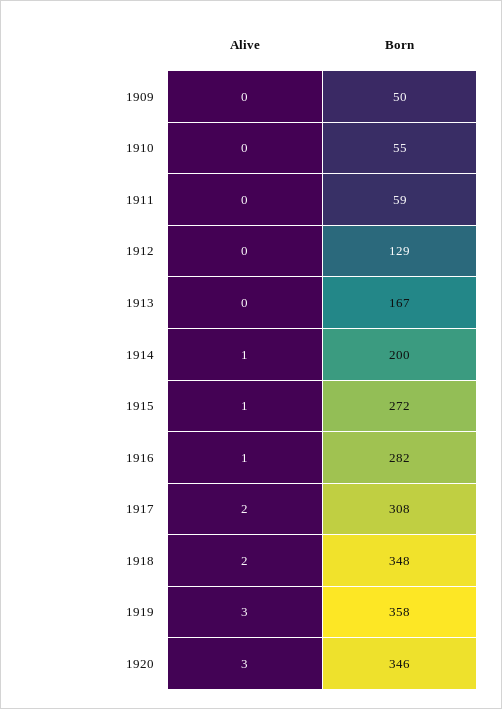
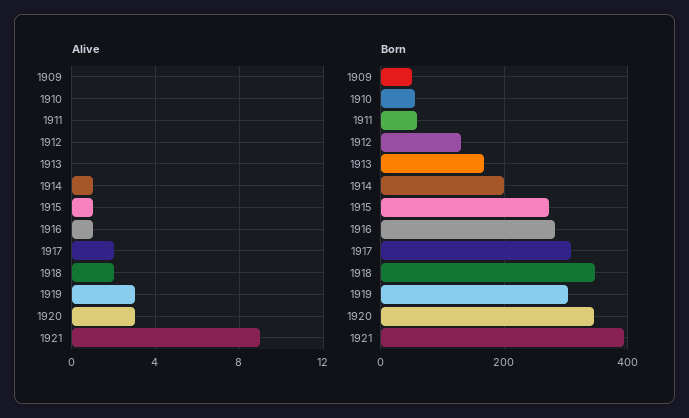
Born, 1919: 358 -> 300
Alive, 1921: none -> 9
Born, 1921: none -> 400

